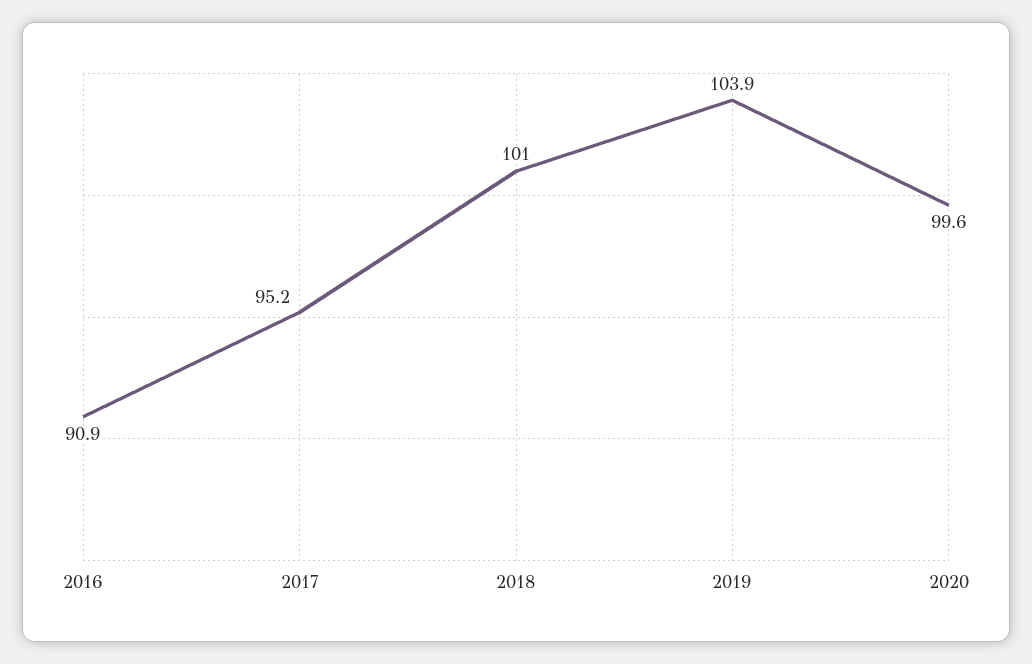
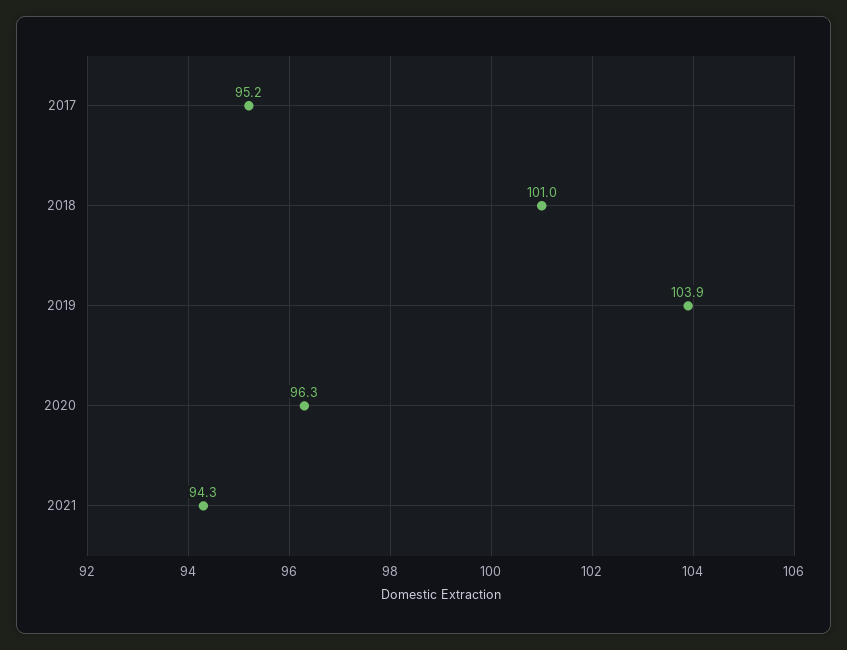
2016: 90.9 -> none
2020: 99.6 -> 96.3
2021: none -> 94.3

